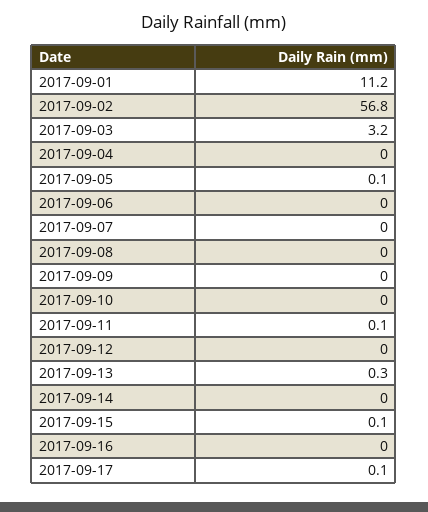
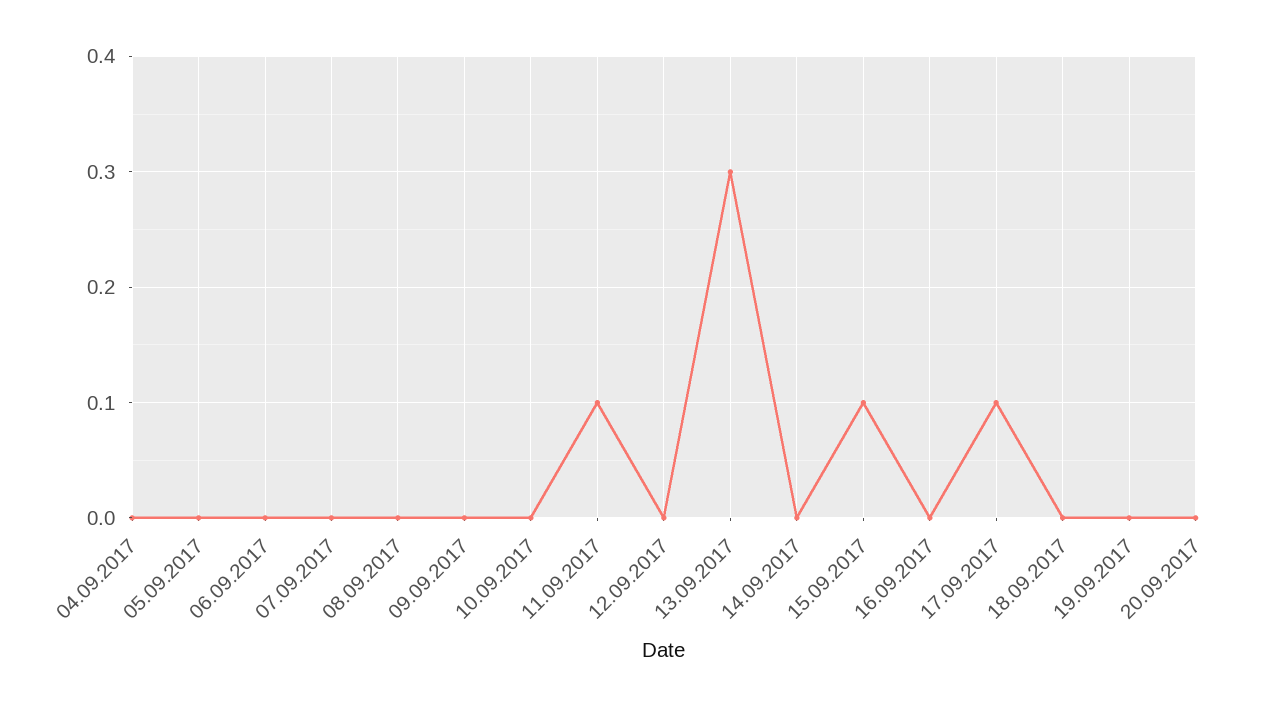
2017-09-01: 11.2 -> none
2017-09-02: 56.8 -> none
2017-09-03: 3.2 -> none
2017-09-05: 0.1 -> 0
18.09.2017: none -> 0
19.09.2017: none -> 0
20.09.2017: none -> 0

